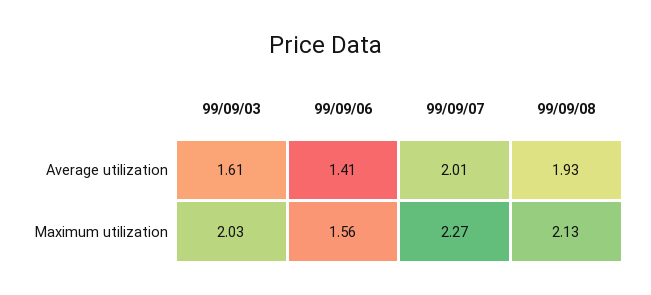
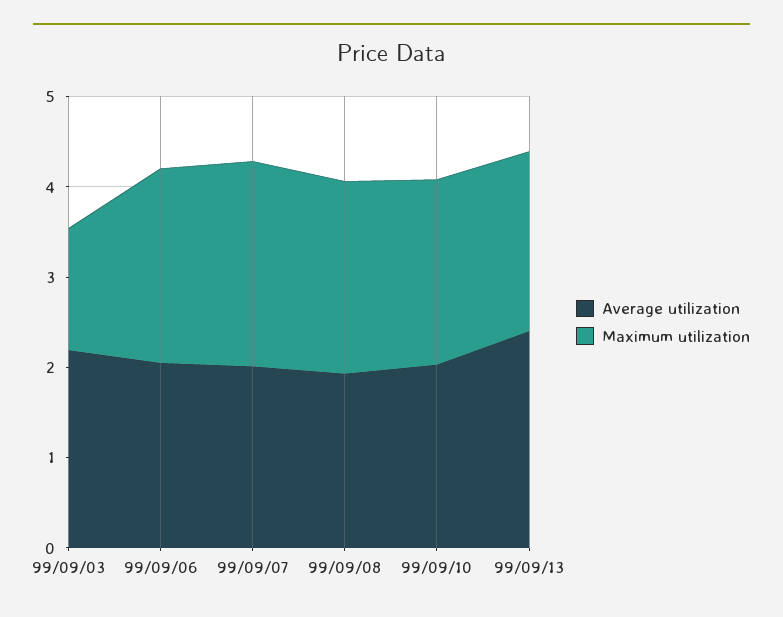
Average utilization, 99/09/03: 1.61 -> 2.2
Average utilization, 99/09/06: 1.41 -> 2
Maximum utilization, 99/09/03: 2.03 -> 1.4
Maximum utilization, 99/09/06: 1.56 -> 2.2
Average utilization, 99/09/10: none -> 2
Maximum utilization, 99/09/10: none -> 2
Average utilization, 99/09/13: none -> 2.4
Maximum utilization, 99/09/13: none -> 2

